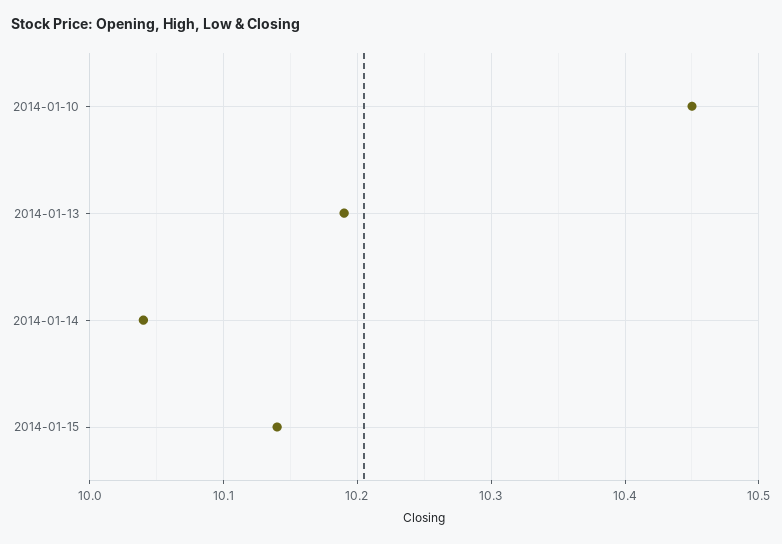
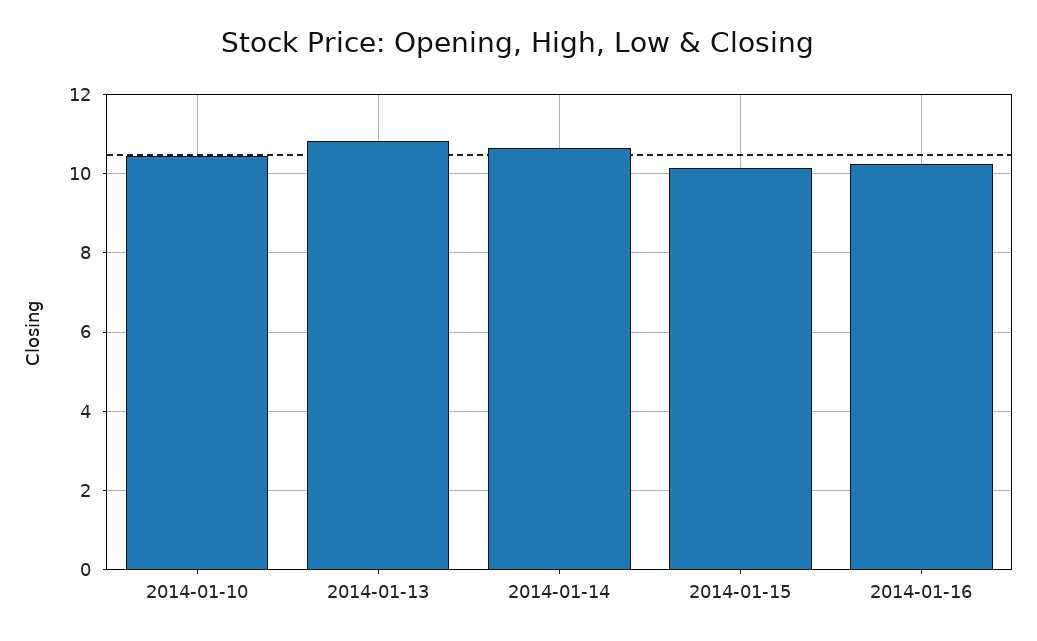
2014-01-13: 10.19 -> 10.8
2014-01-14: 10.04 -> 10.6
2014-01-16: none -> 10.2

